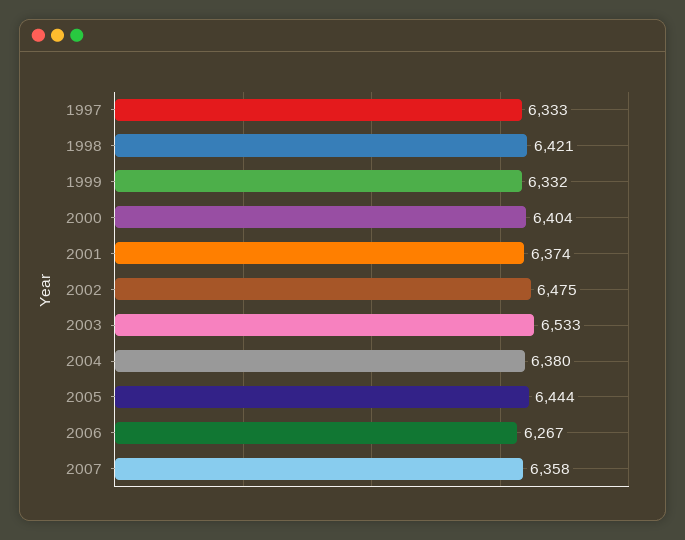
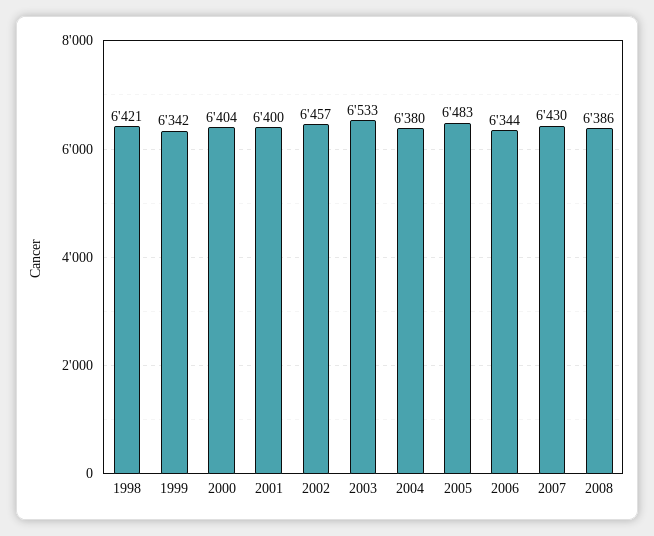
1997: 6333 -> none
1999: 6332 -> 6342
2001: 6374 -> 6400
2002: 6475 -> 6457
2005: 6444 -> 6483
2006: 6267 -> 6344
2007: 6358 -> 6430
2008: none -> 6386

